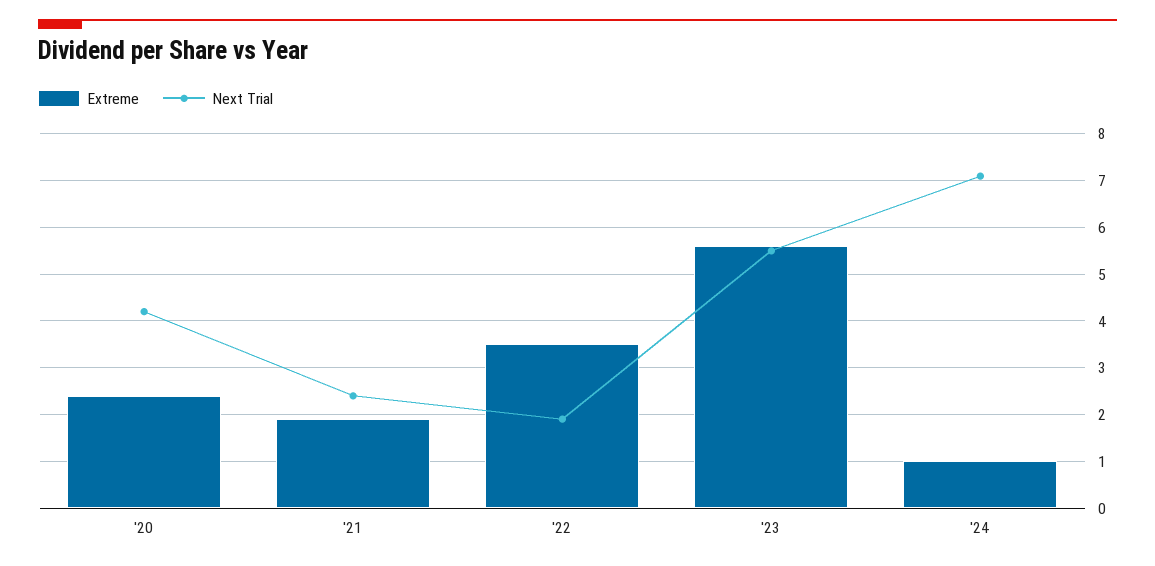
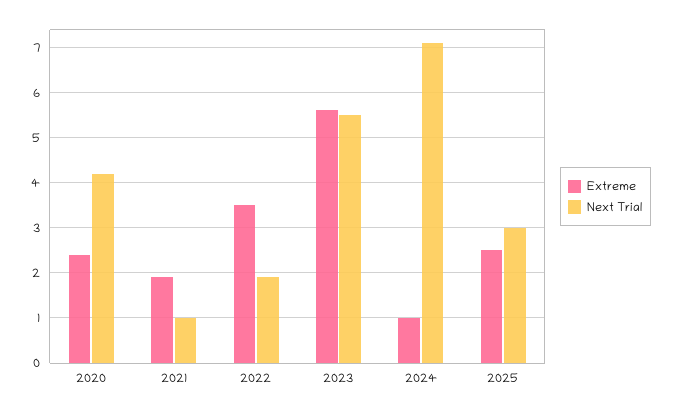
Next Trial, '21: 2.5 -> 1
Extreme, 2025: none -> 2.5
Next Trial, 2025: none -> 3

